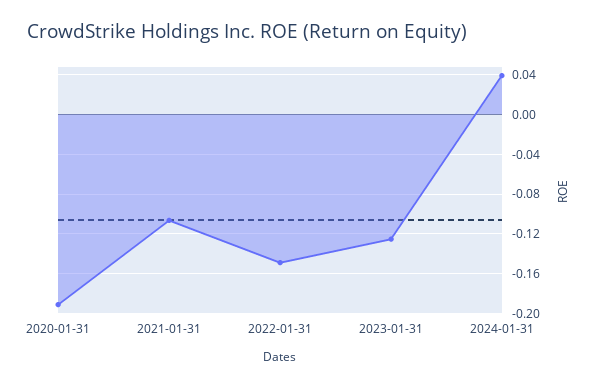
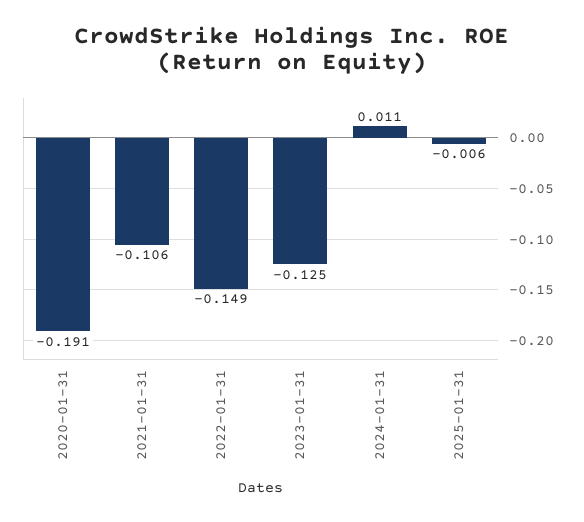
2024-01-31: 0.04 -> 0.011
2025-01-31: none -> -0.006

